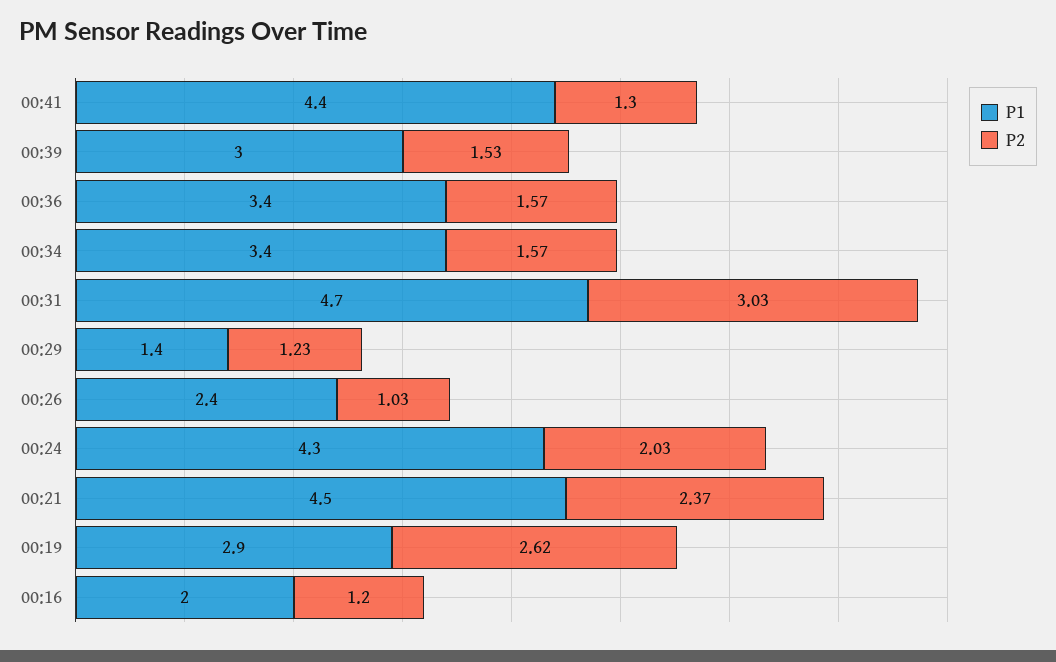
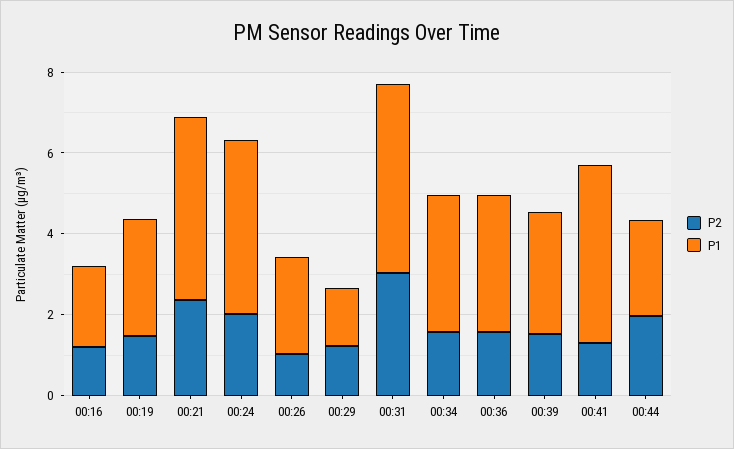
P2, 00:19: 2.62 -> 1.5
P2, 00:44: none -> 2
P1, 00:44: none -> 2.5

